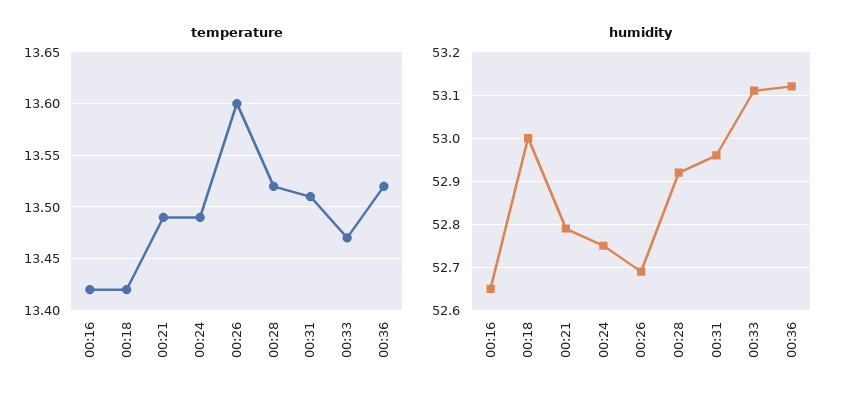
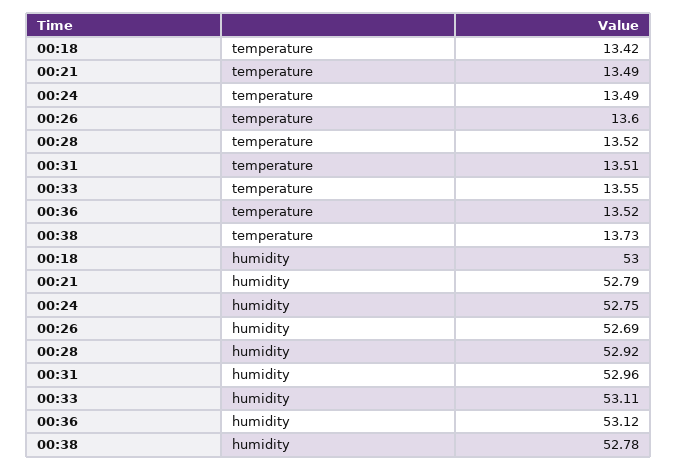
temperature, 00:16: 13.42 -> none
temperature, 00:33: 13.47 -> 13.55
humidity, 00:16: 52.65 -> none
temperature, 00:38: none -> 13.73
humidity, 00:38: none -> 52.78

